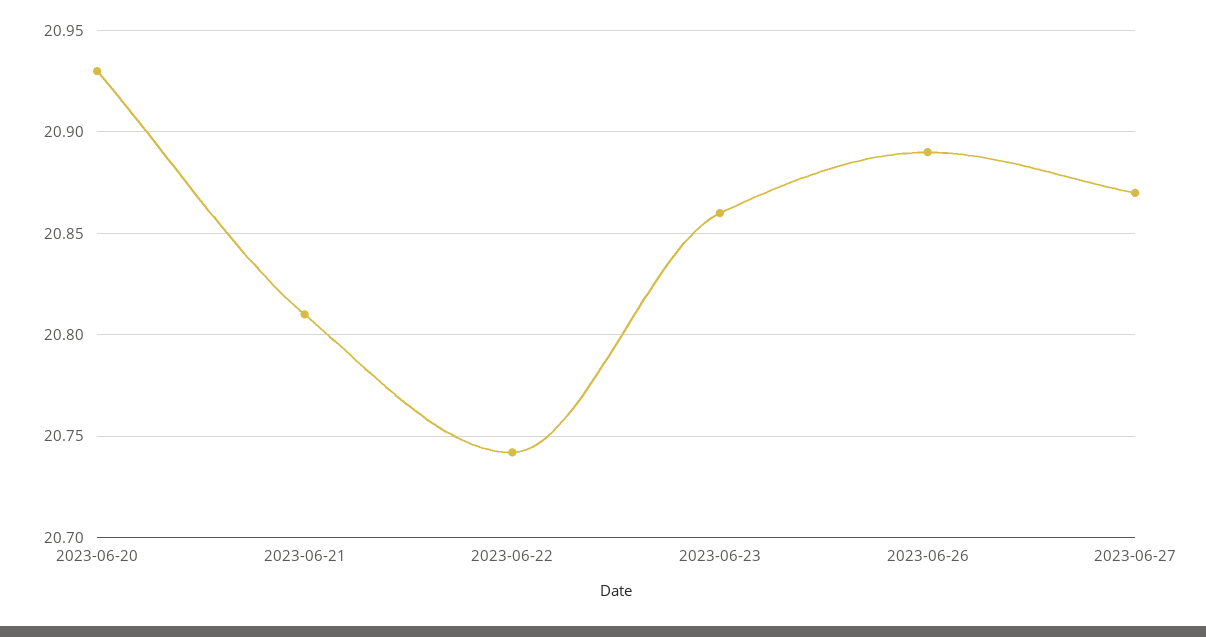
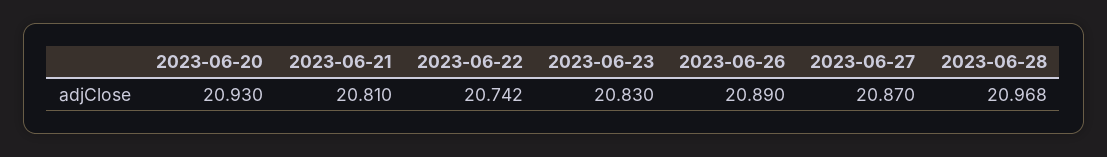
2023-06-23: 20.86 -> 20.83
2023-06-28: none -> 20.968

